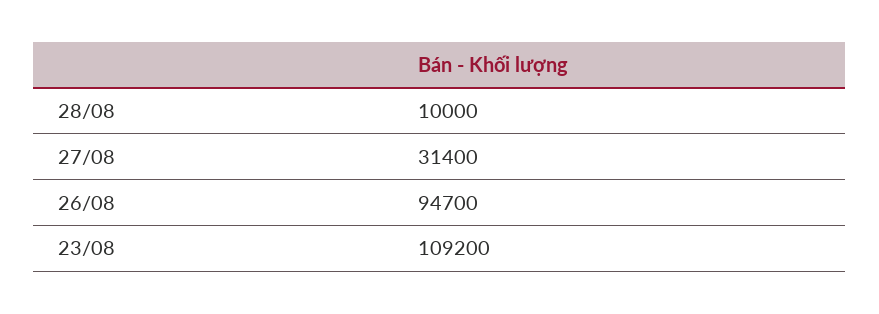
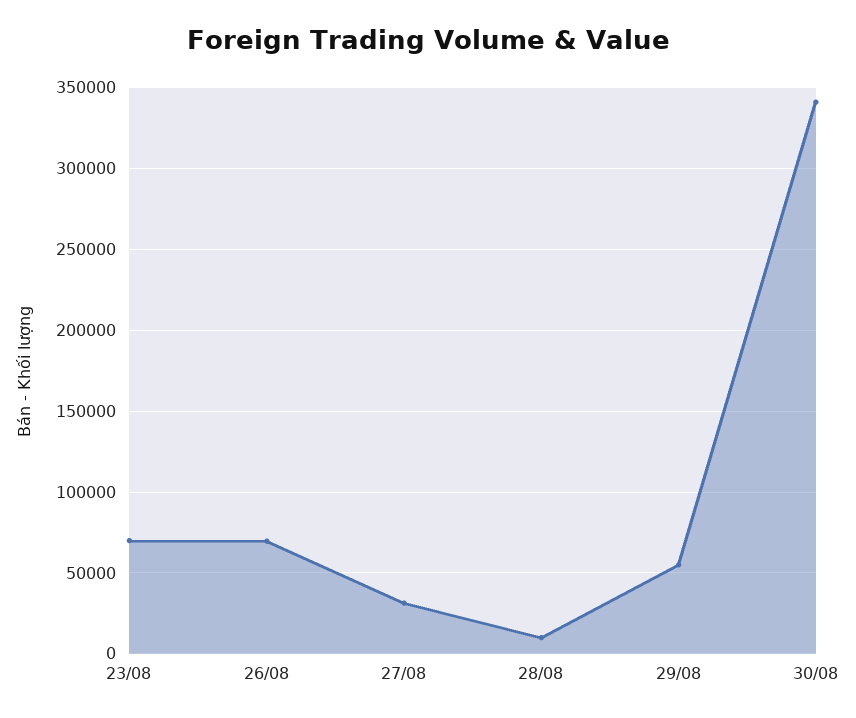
26/08: 94700 -> 70000
23/08: 109200 -> 70000
29/08: none -> 55000
30/08: none -> 340000

